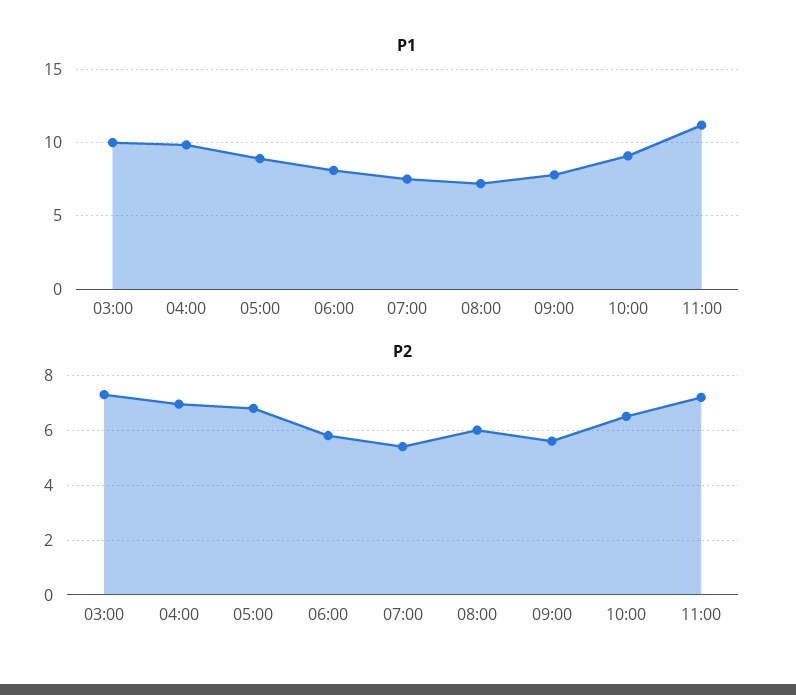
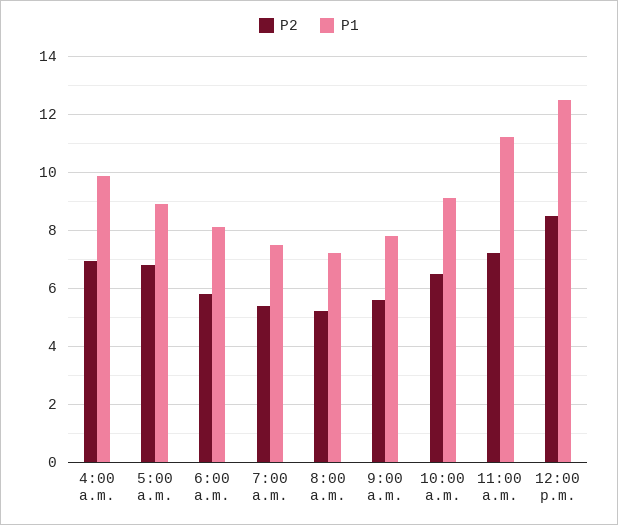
P1, 03:00: 10 -> none
P2, 03:00: 7.25 -> none
P2, 08:00: 6 -> 5.25
P2, 12:00 p.m.: none -> 8.5
P1, 12:00 p.m.: none -> 12.5

